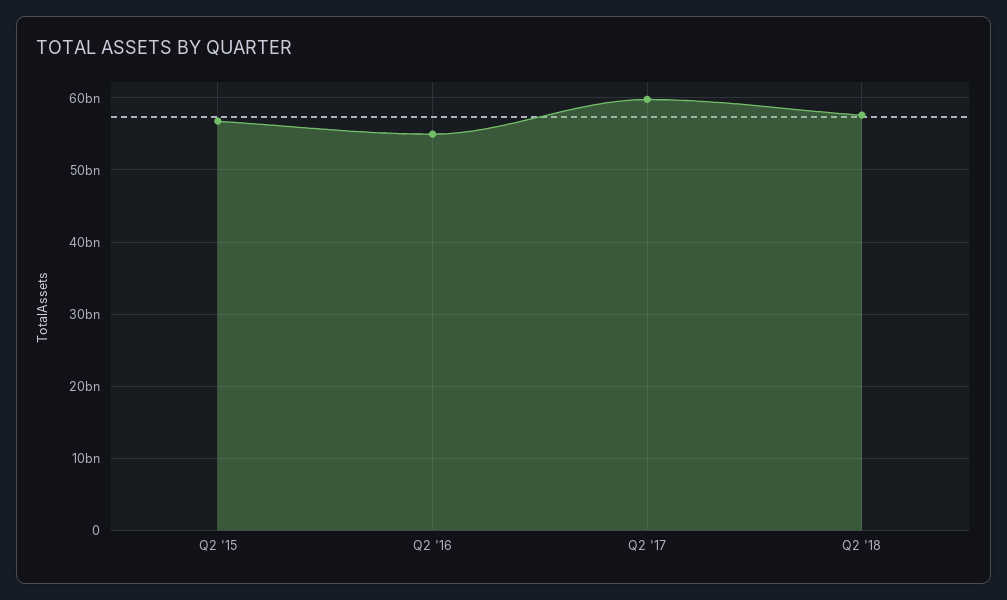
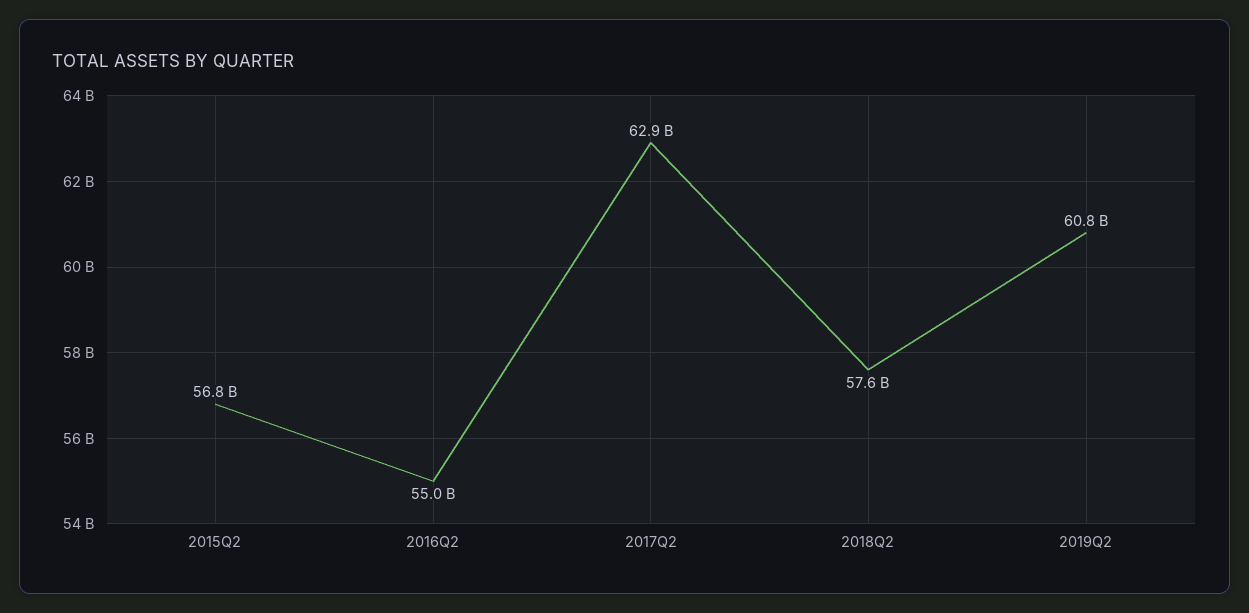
Q2 '17: 60000000000 -> 62900000000
2019Q2: none -> 60800000000

